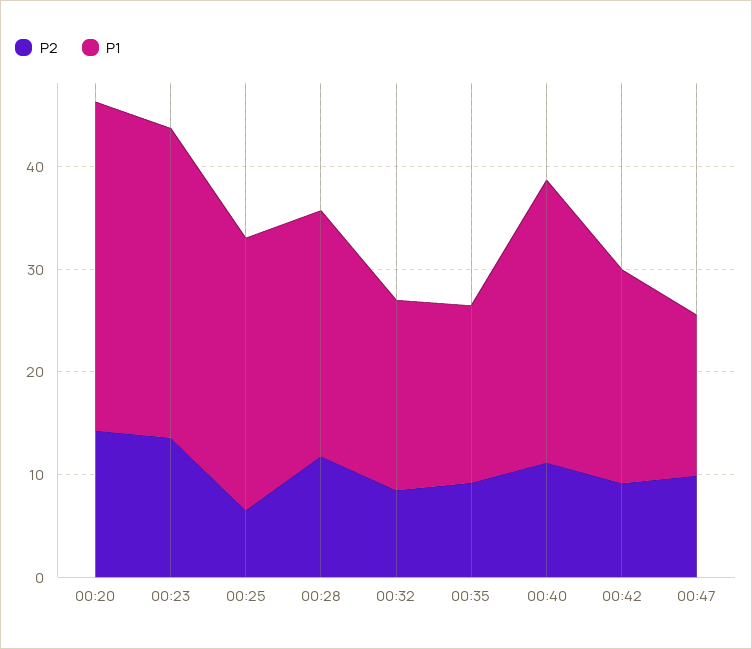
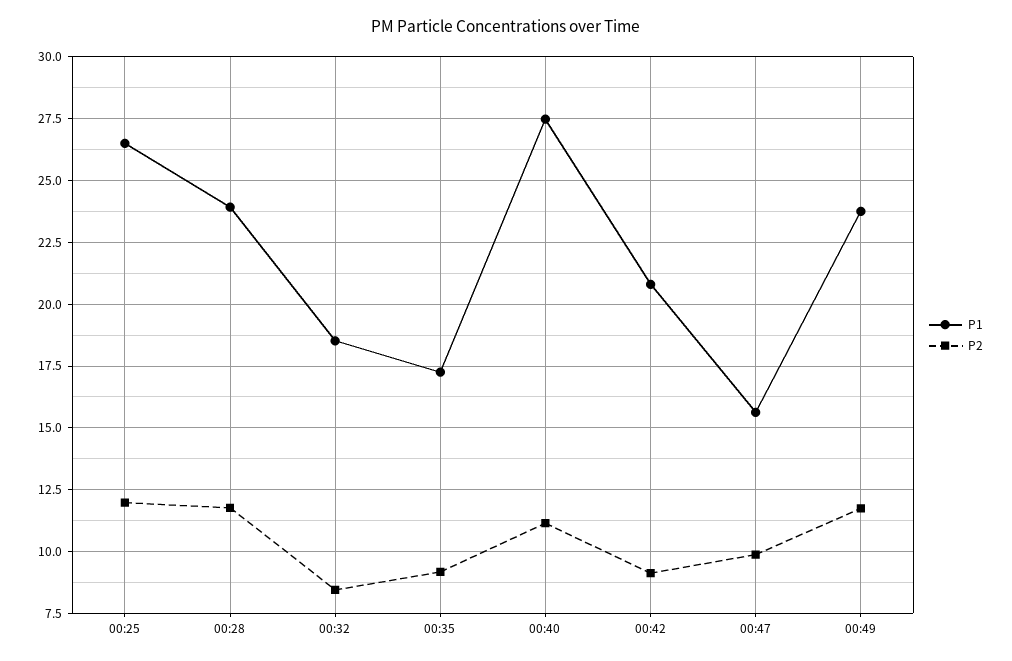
P2, 00:20: 14 -> none
P1, 00:20: 32 -> none
P2, 00:23: 14 -> none
P1, 00:23: 30 -> none
P2, 00:25: 6 -> 12
P1, 00:49: none -> 23.75
P2, 00:49: none -> 11.75

